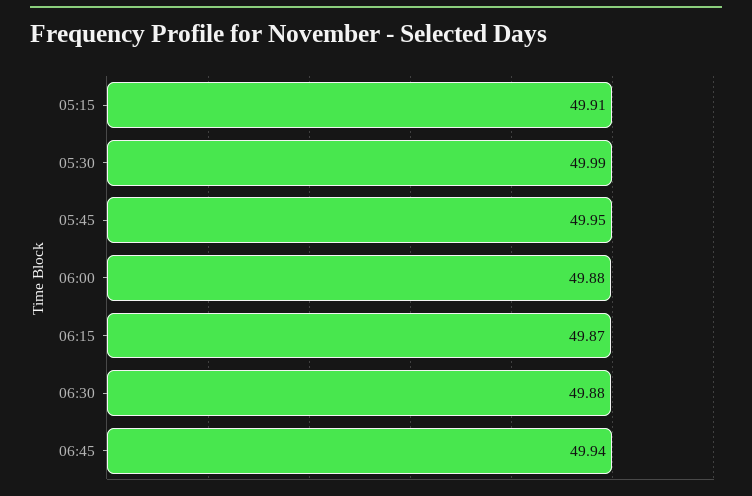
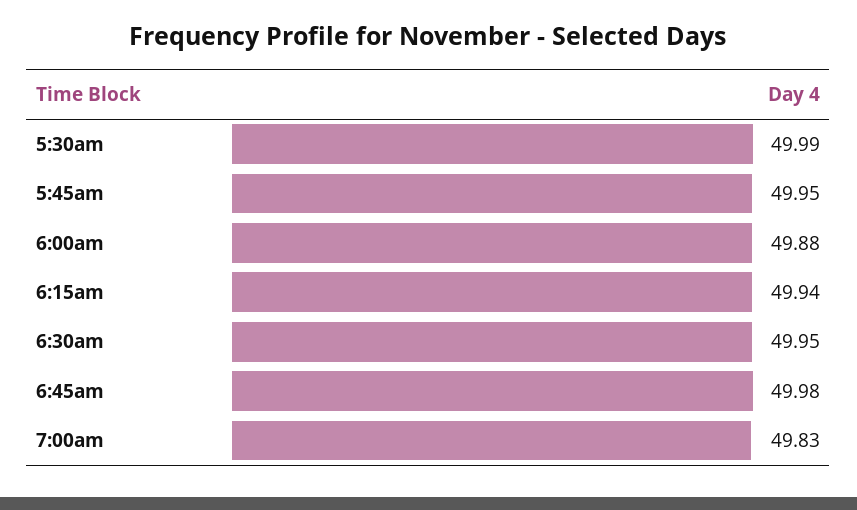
05:15: 49.91 -> none
06:15: 49.87 -> 49.94
06:30: 49.88 -> 49.95
06:45: 49.94 -> 49.98
7:00am: none -> 49.83

